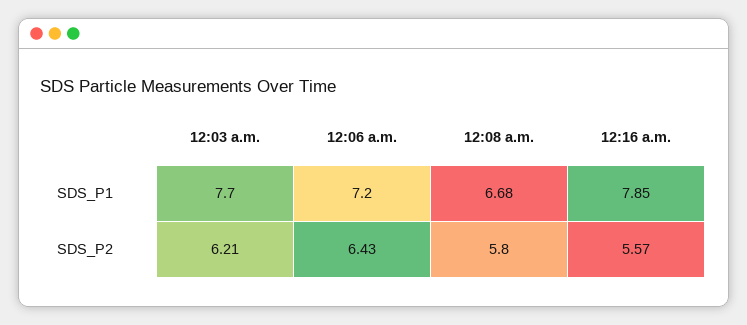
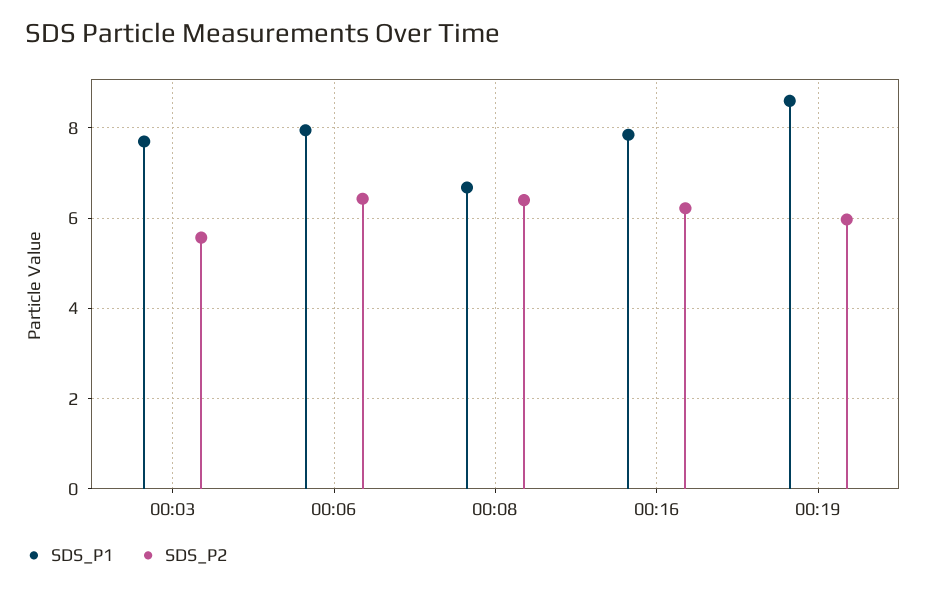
SDS_P1, 12:06 a.m.: 7.2 -> 8
SDS_P2, 12:03 a.m.: 6.21 -> 5.6
SDS_P2, 12:08 a.m.: 5.8 -> 6.4
SDS_P2, 12:16 a.m.: 5.57 -> 6.2
SDS_P1, 00:19: none -> 8.6
SDS_P2, 00:19: none -> 6

